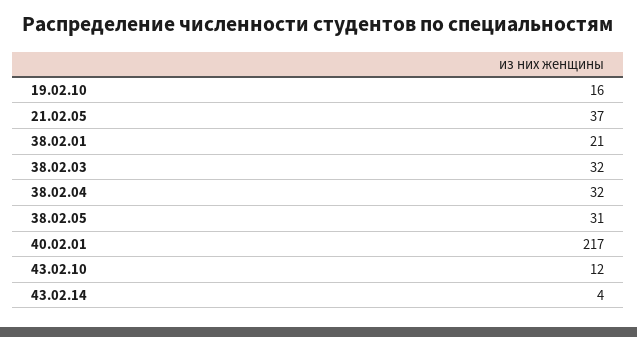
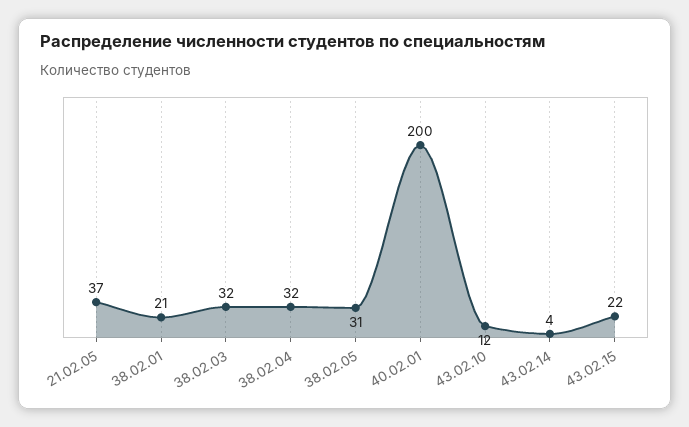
19.02.10: 16 -> none
40.02.01: 217 -> 200
43.02.15: none -> 22

